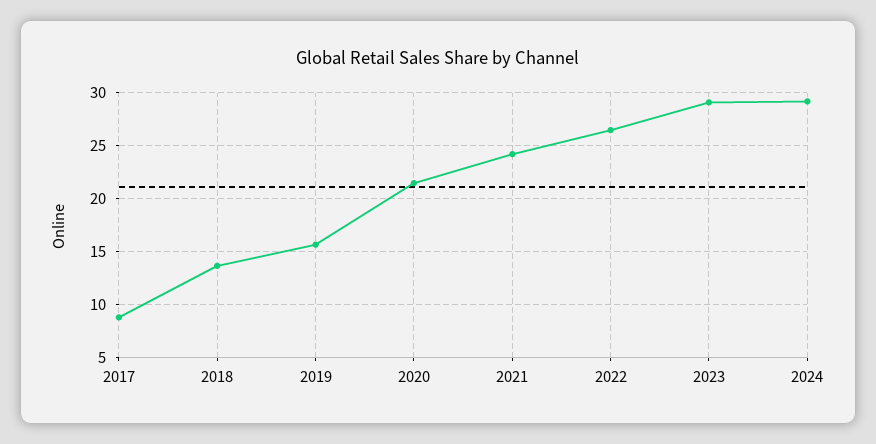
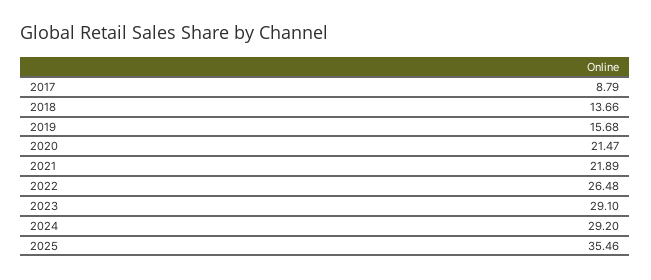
2021: 24 -> 21.89
2025: none -> 35.46

